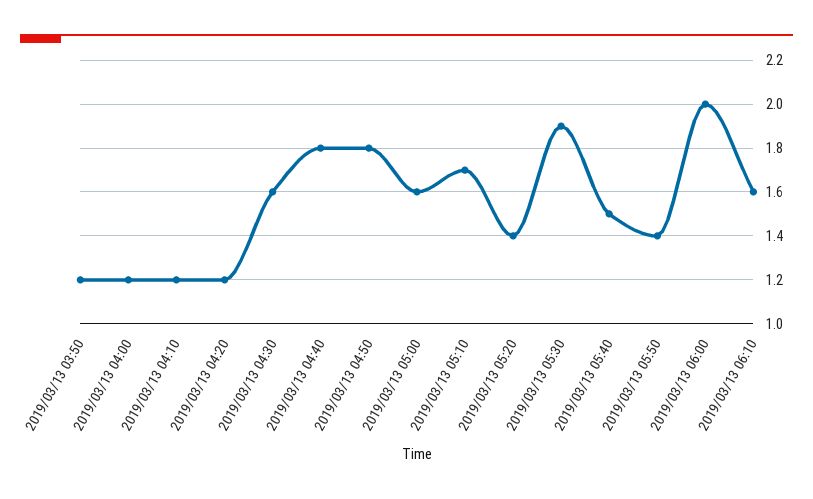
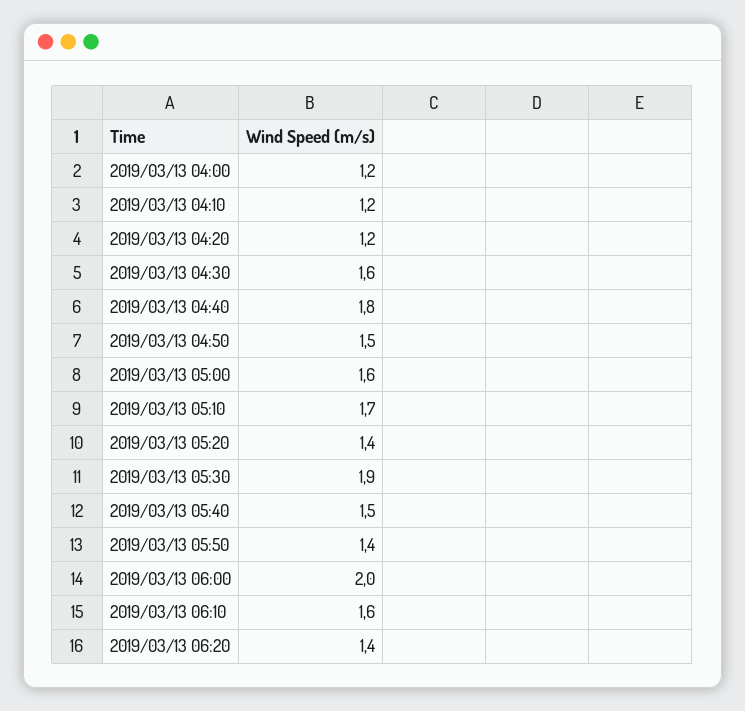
2019/03/13 03:50: 1.2 -> none
2019/03/13 04:50: 1.8 -> 1.5
2019/03/13 06:20: none -> 1.4

